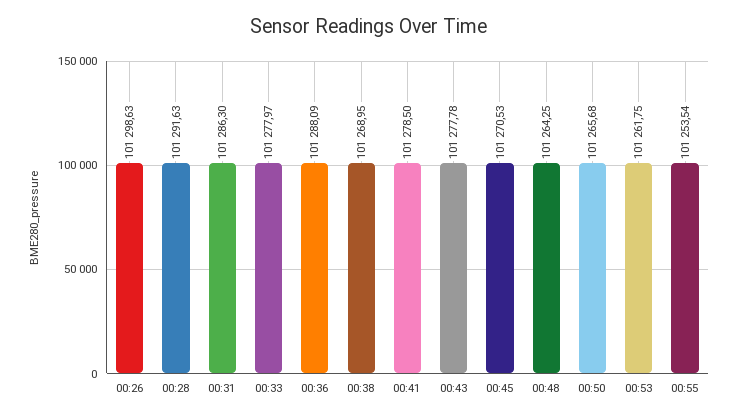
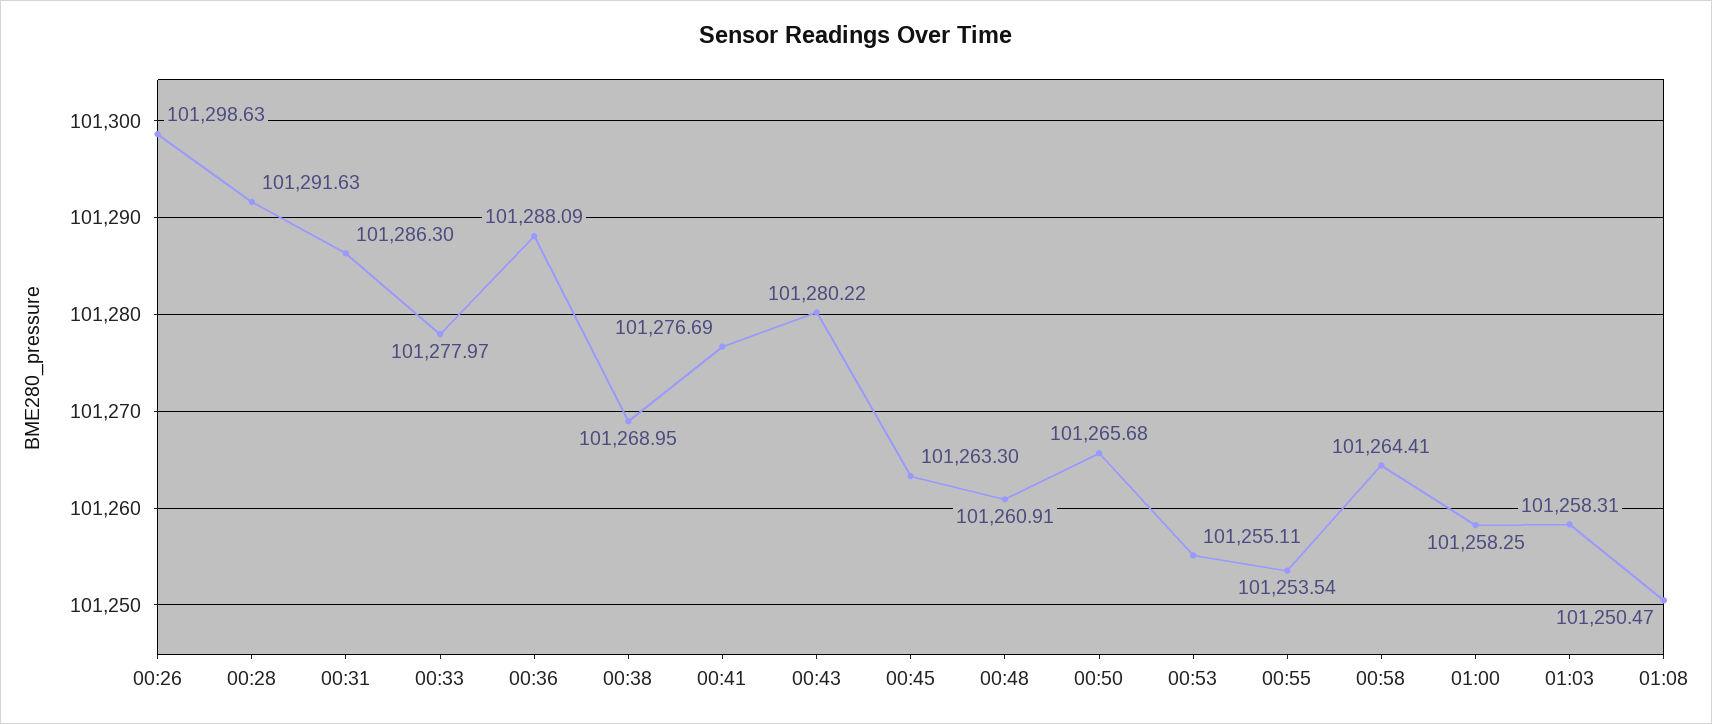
00:41: 101278.5 -> 101276.69
00:43: 101277.78 -> 101280.22
00:45: 101270.53 -> 101263.3
00:48: 101264.25 -> 101260.91
00:53: 101261.75 -> 101255.11
00:58: none -> 101264.41
01:00: none -> 101258.25
01:03: none -> 101258.31
01:08: none -> 101250.47

